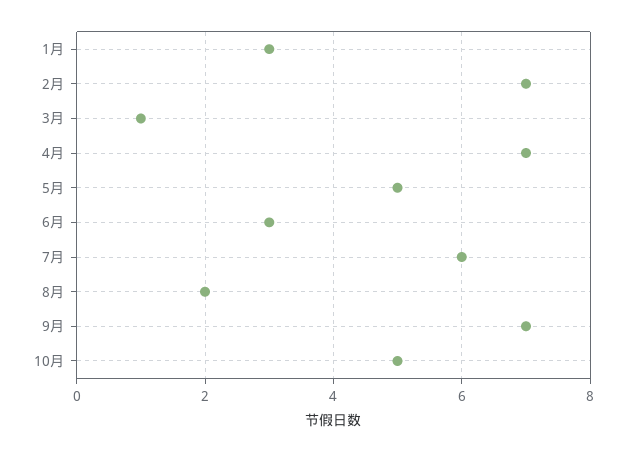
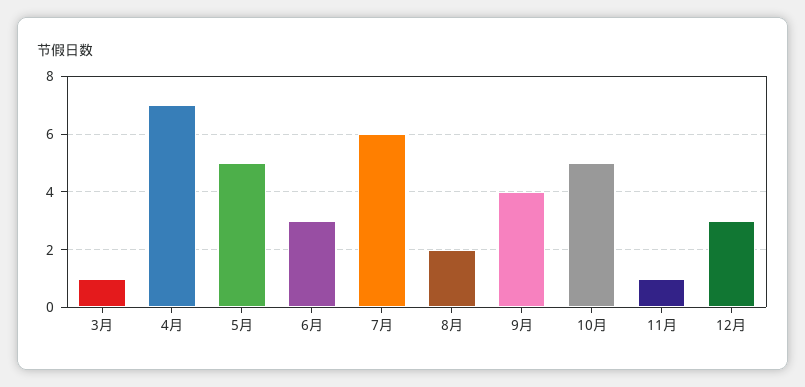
1月: 3 -> none
2月: 7 -> none
9月: 7 -> 4
11月: none -> 1
12月: none -> 3

